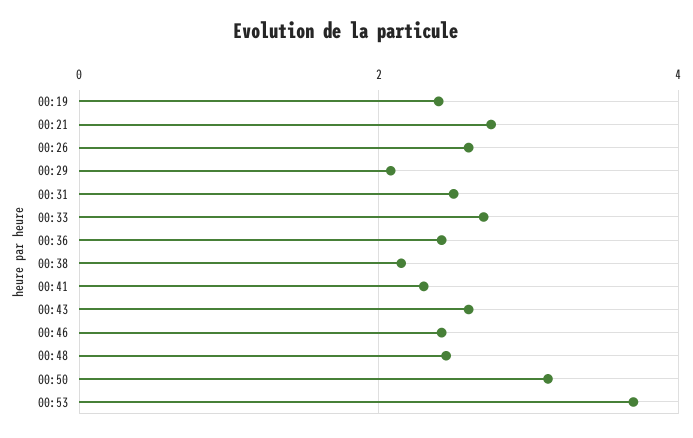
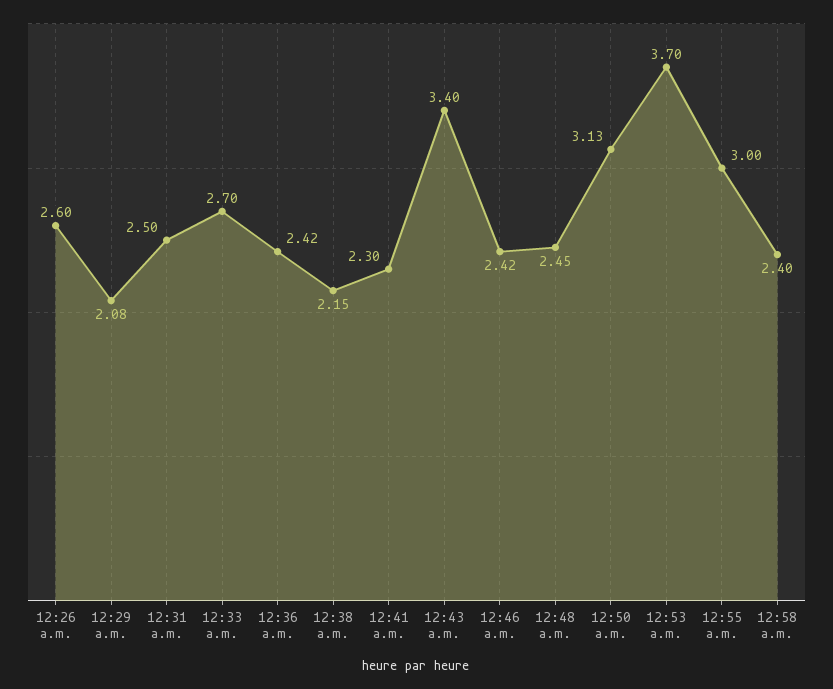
00:19: 2.4 -> none
00:21: 2.8 -> none
00:43: 2.6 -> 3.4
12:55 a.m.: none -> 3
12:58 a.m.: none -> 2.4

